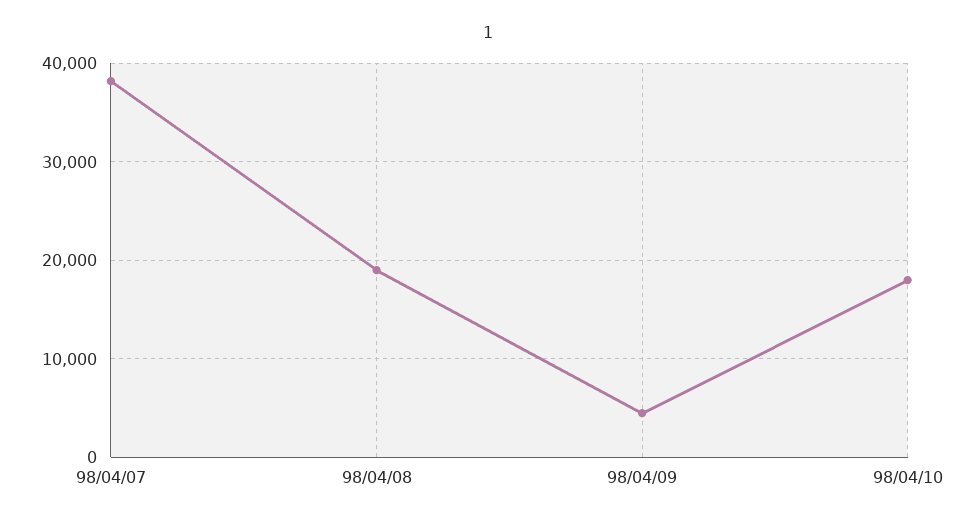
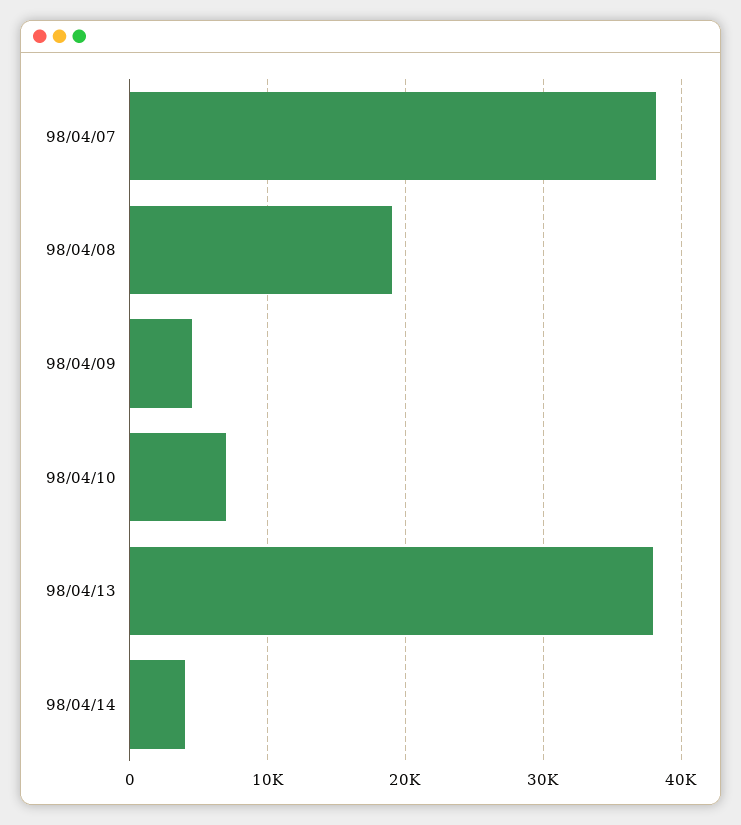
98/04/10: 18000 -> 7000
98/04/13: none -> 38000
98/04/14: none -> 4000

